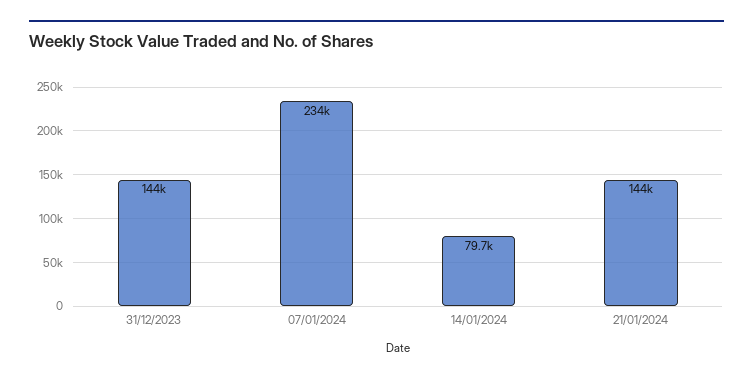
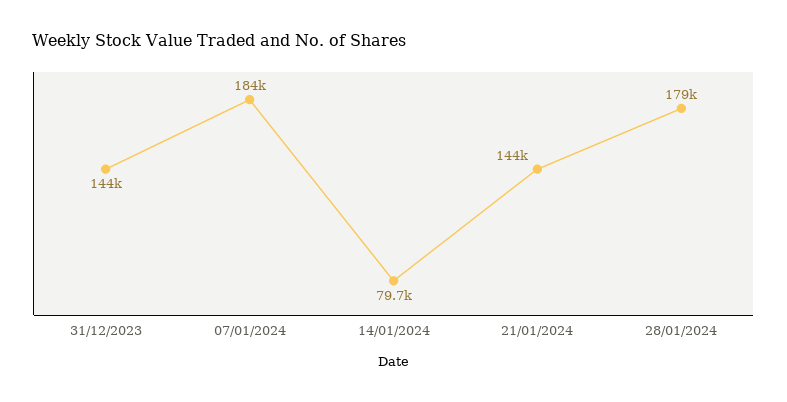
07/01/2024: 234000 -> 184000
28/01/2024: none -> 179000

